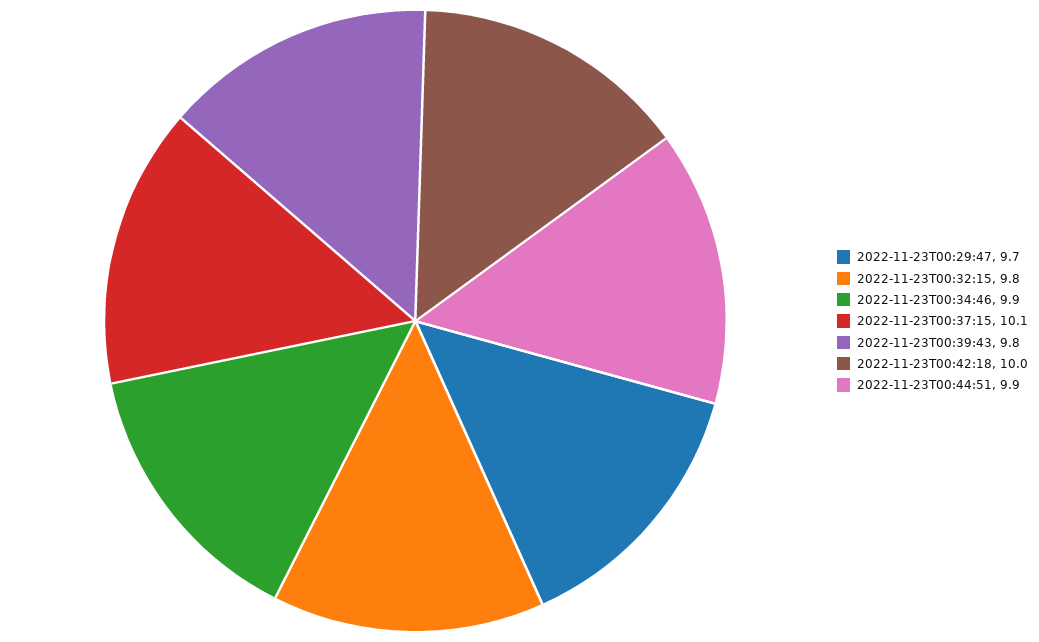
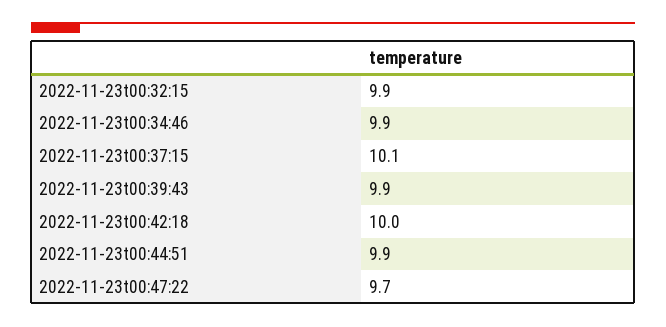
2022-11-23T00:29:47: 9.7 -> none
2022-11-23T00:32:15: 9.8 -> 9.9
2022-11-23T00:39:43: 9.8 -> 9.9
2022-11-23t00:47:22: none -> 9.7

